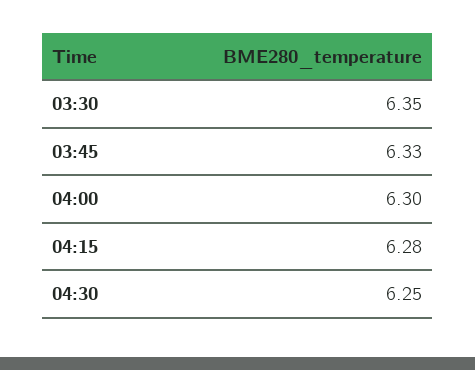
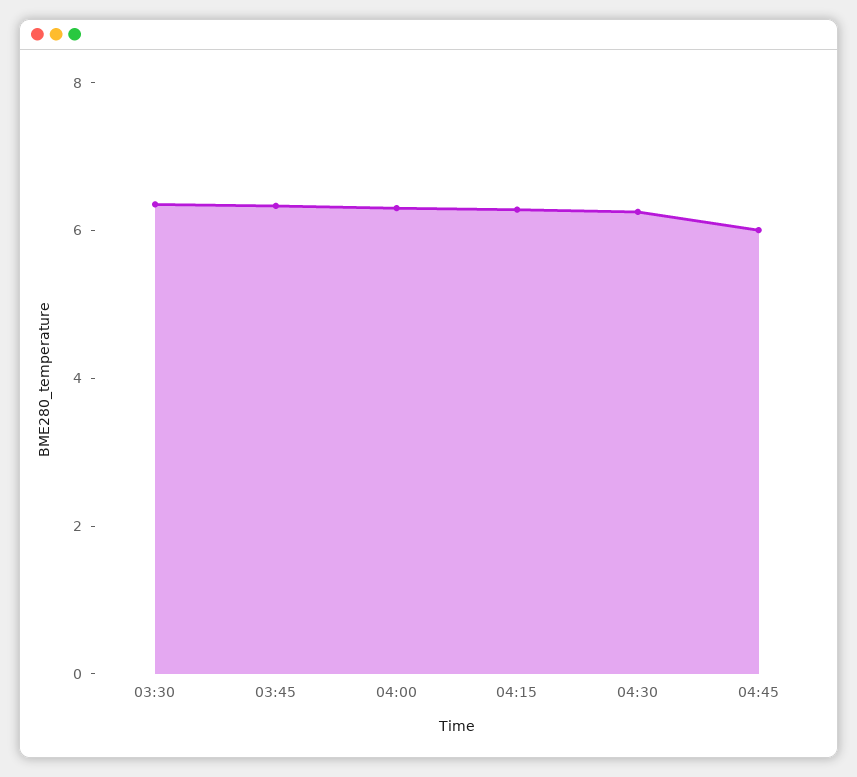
04:45: none -> 6

